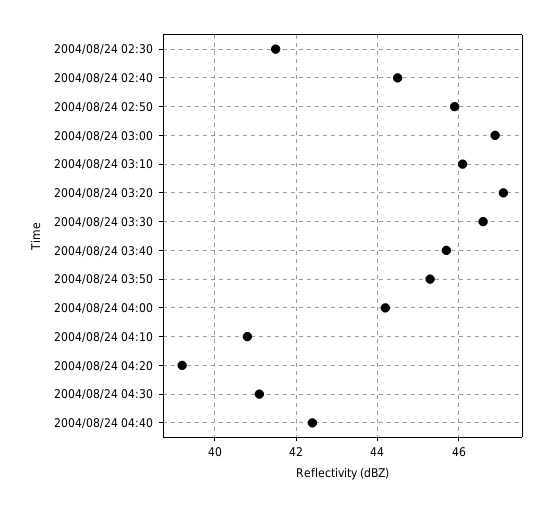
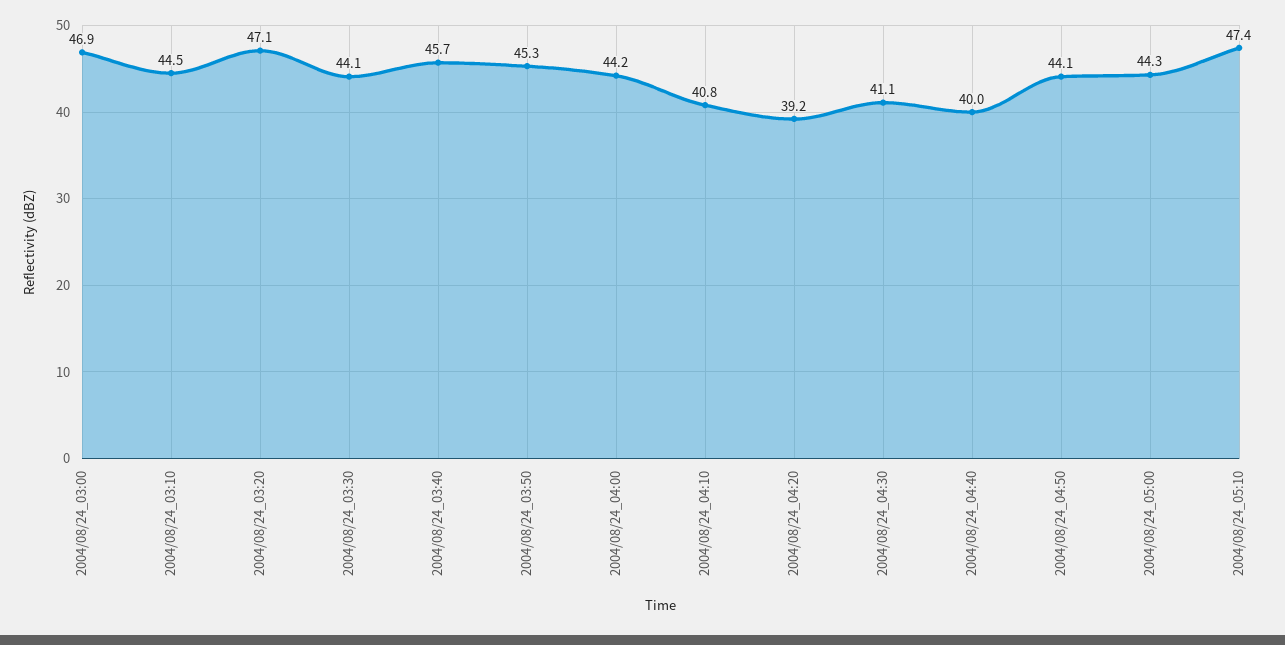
2004/08/24 02:30: 41.5 -> none
2004/08/24 02:40: 44.5 -> none
2004/08/24 02:50: 46 -> none
2004/08/24 03:10: 46 -> 44.5
2004/08/24 03:30: 46.5 -> 44.1
2004/08/24 04:40: 42.5 -> 40
2004/08/24_04:50: none -> 44.1
2004/08/24_05:00: none -> 44.3
2004/08/24_05:10: none -> 47.4

